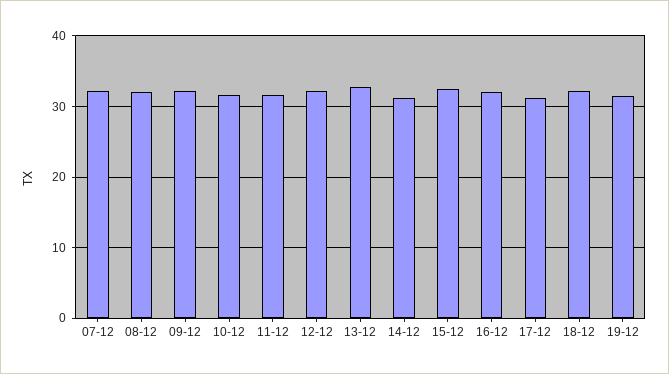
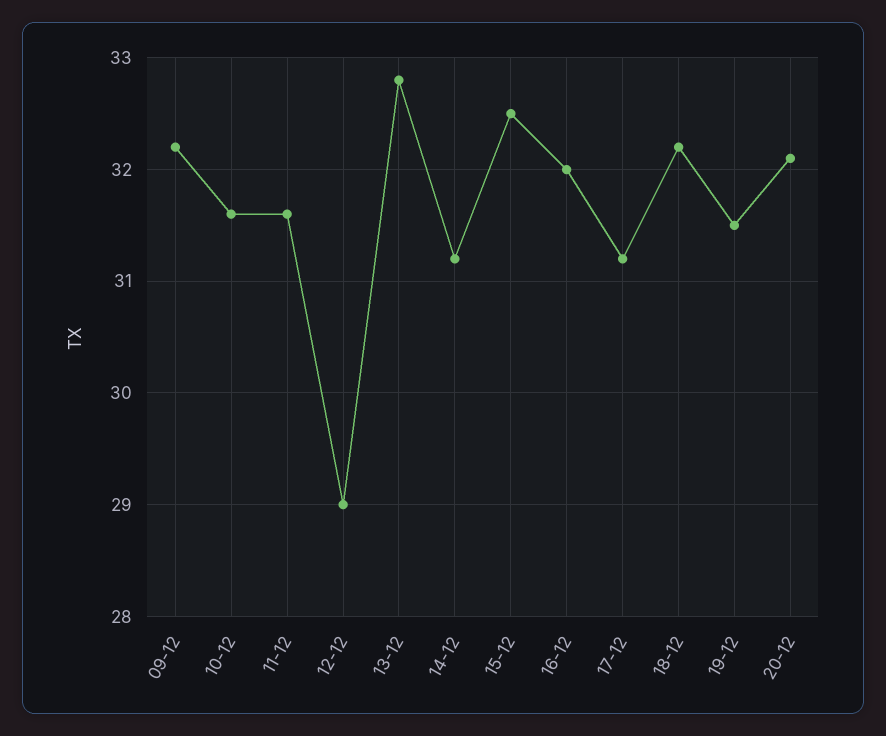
07-12: 32 -> none
08-12: 32 -> none
12-12: 32 -> 29
20-12: none -> 32.1

